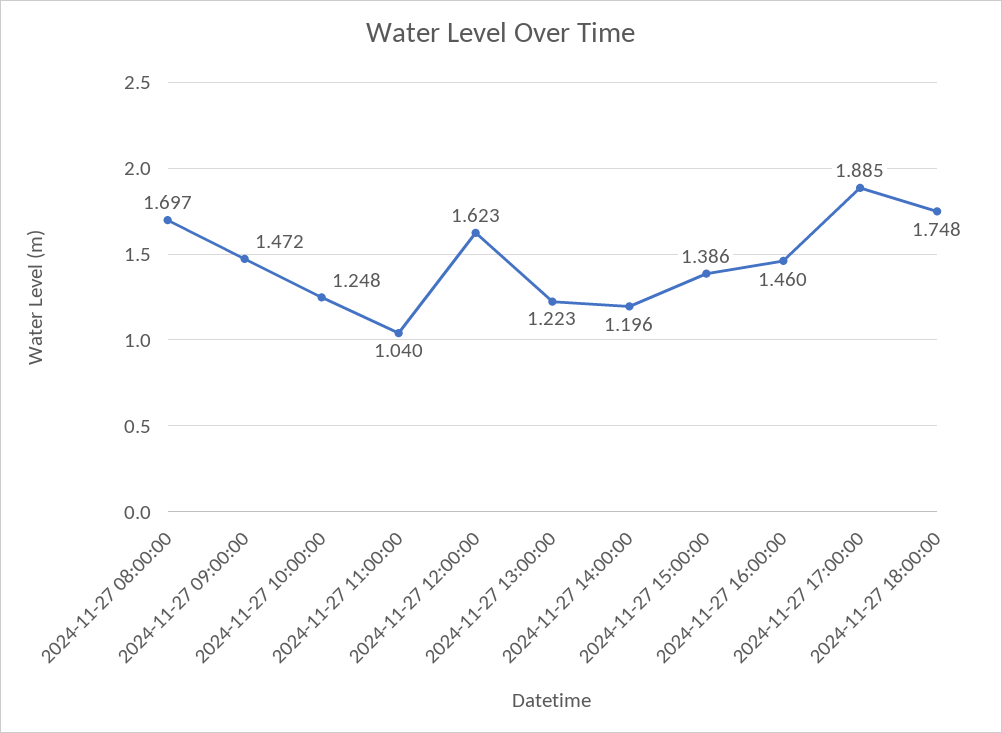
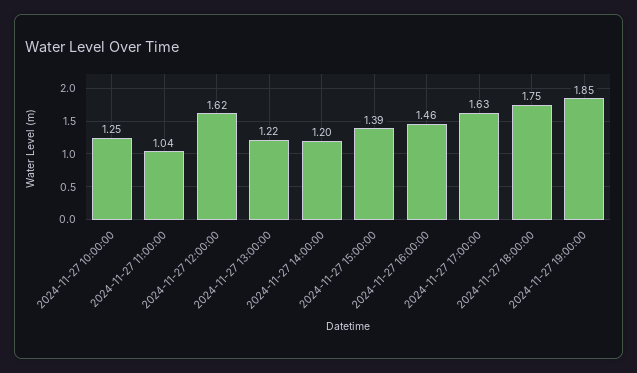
2024-11-27 08:00:00: 1.697 -> none
2024-11-27 09:00:00: 1.472 -> none
2024-11-27 17:00:00: 1.885 -> 1.63
2024-11-27 19:00:00: none -> 1.85

